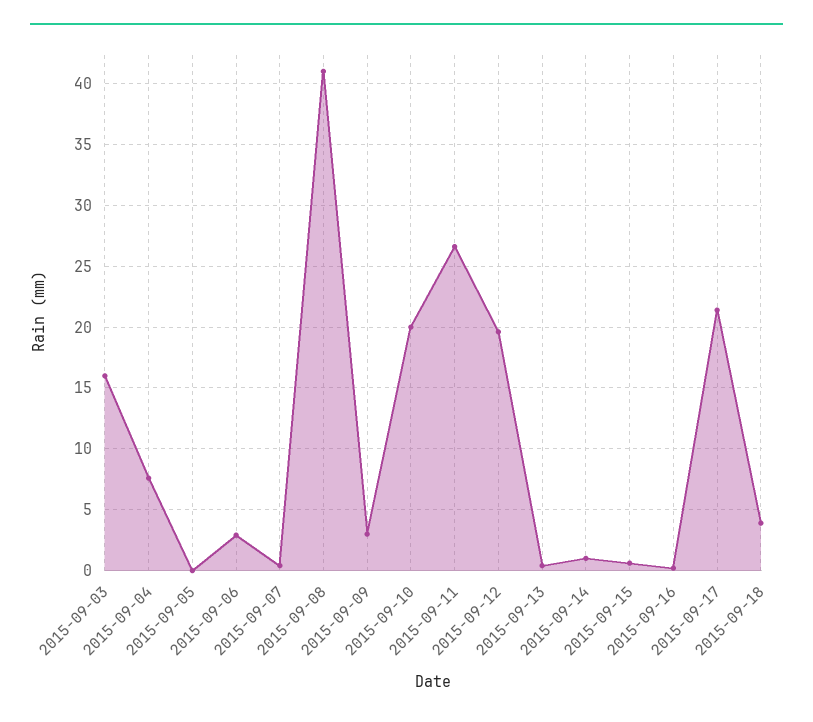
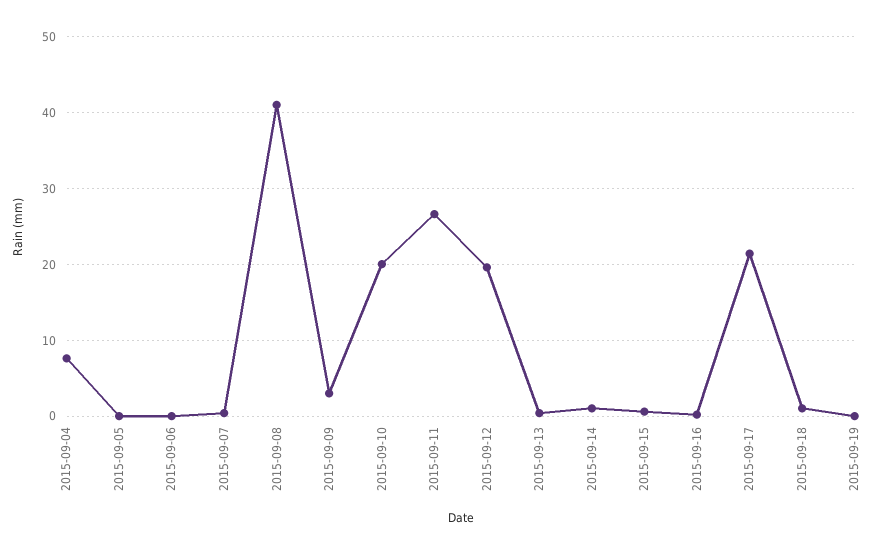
2015-09-03: 16 -> none
2015-09-06: 3 -> 0
2015-09-18: 4 -> 1
2015-09-19: none -> 0

